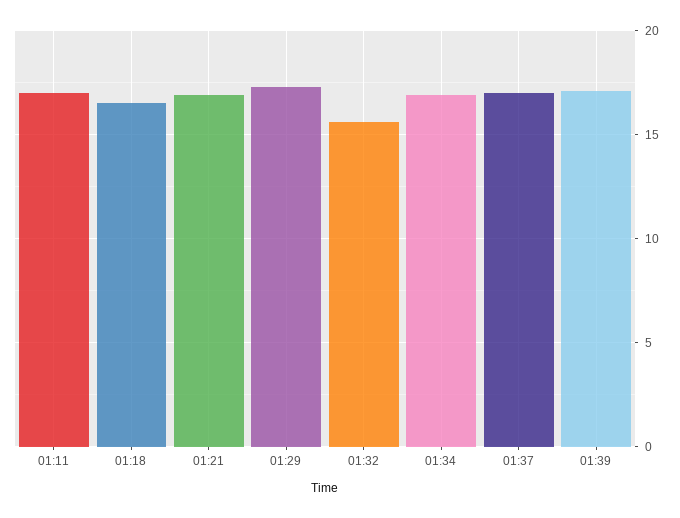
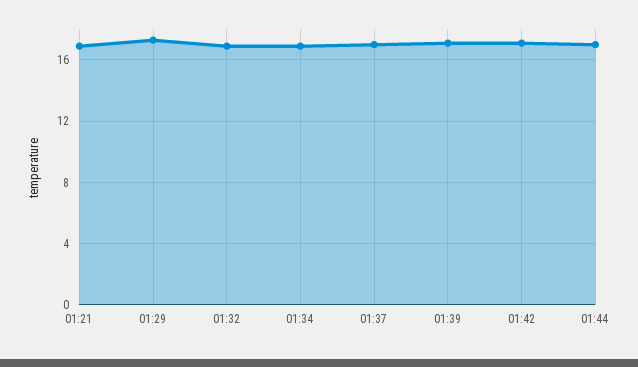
01:11: 17 -> none
01:18: 16.5 -> none
01:32: 15.5 -> 17
01:42: none -> 17
01:44: none -> 17

